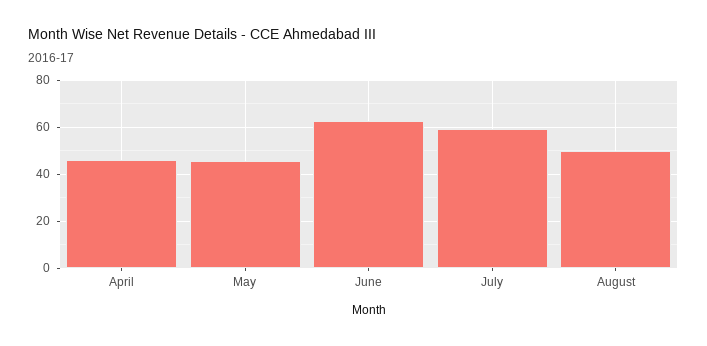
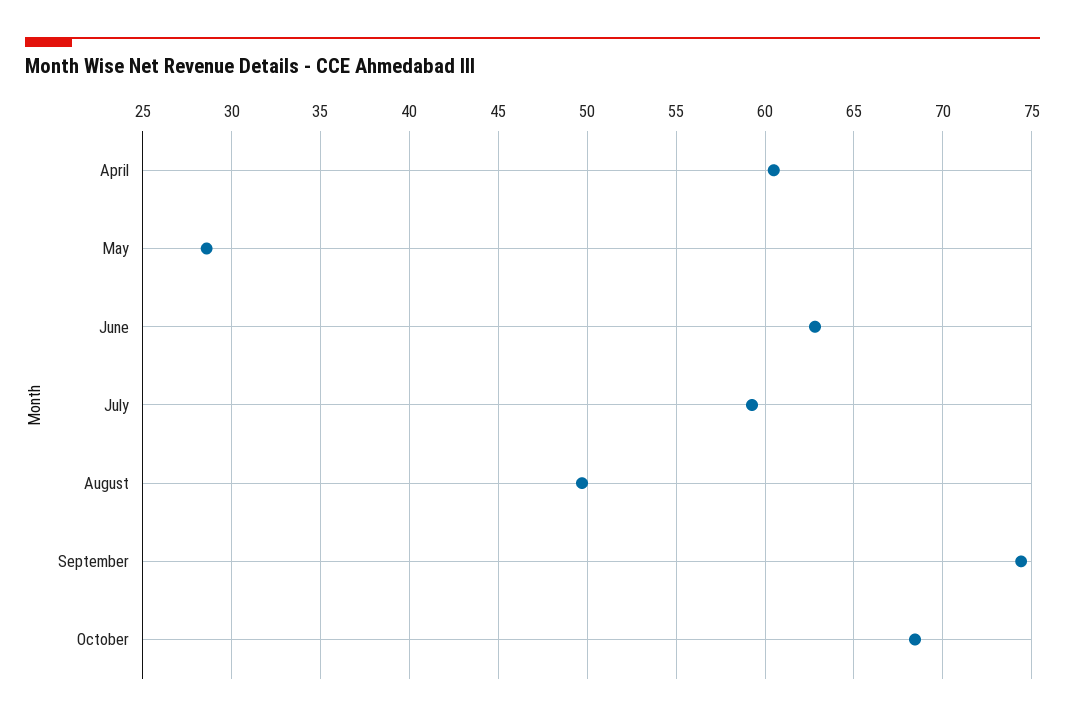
April: 45 -> 60.5
May: 45 -> 28.5
September: none -> 74.5
October: none -> 68.5

